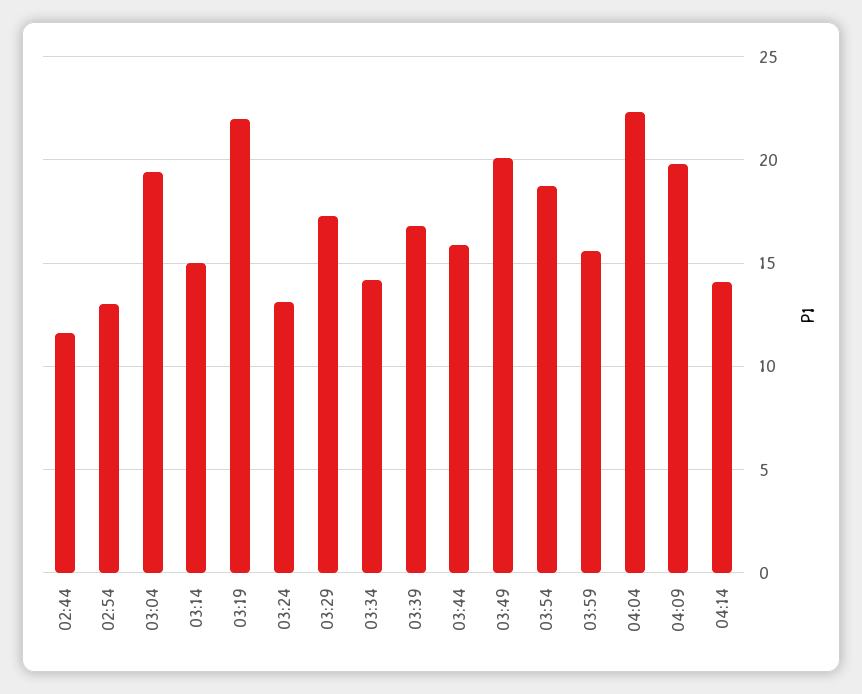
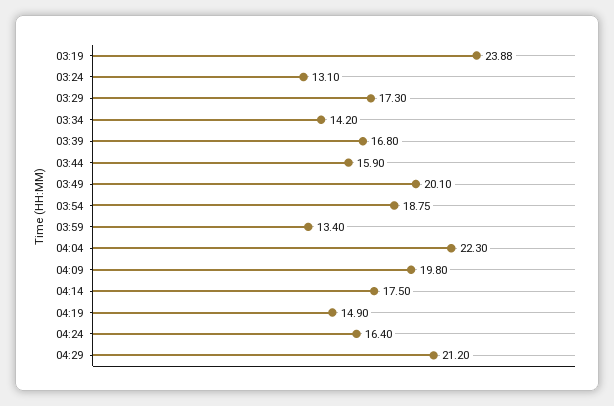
02:44: 11.5 -> none
02:54: 13 -> none
03:04: 19.5 -> none
03:14: 15 -> none
03:19: 22 -> 23.88
03:59: 15.5 -> 13.4
04:14: 14 -> 17.5
04:19: none -> 14.9
04:24: none -> 16.4
04:29: none -> 21.2

